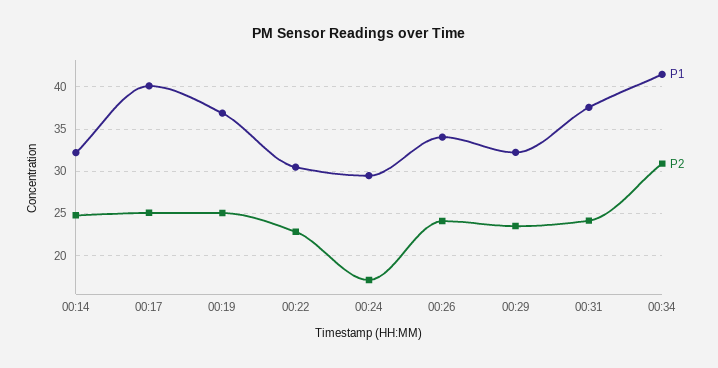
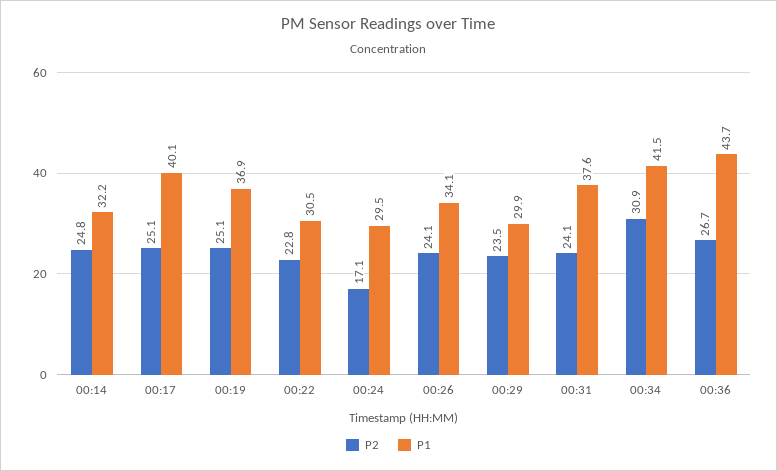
P1, 00:29: 32 -> 29.9
P2, 00:36: none -> 26.7
P1, 00:36: none -> 43.7

